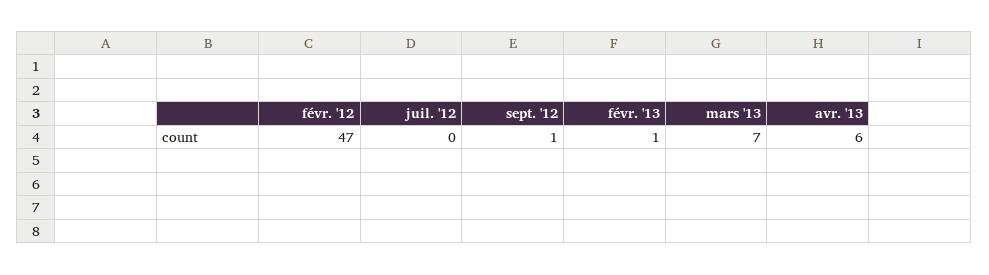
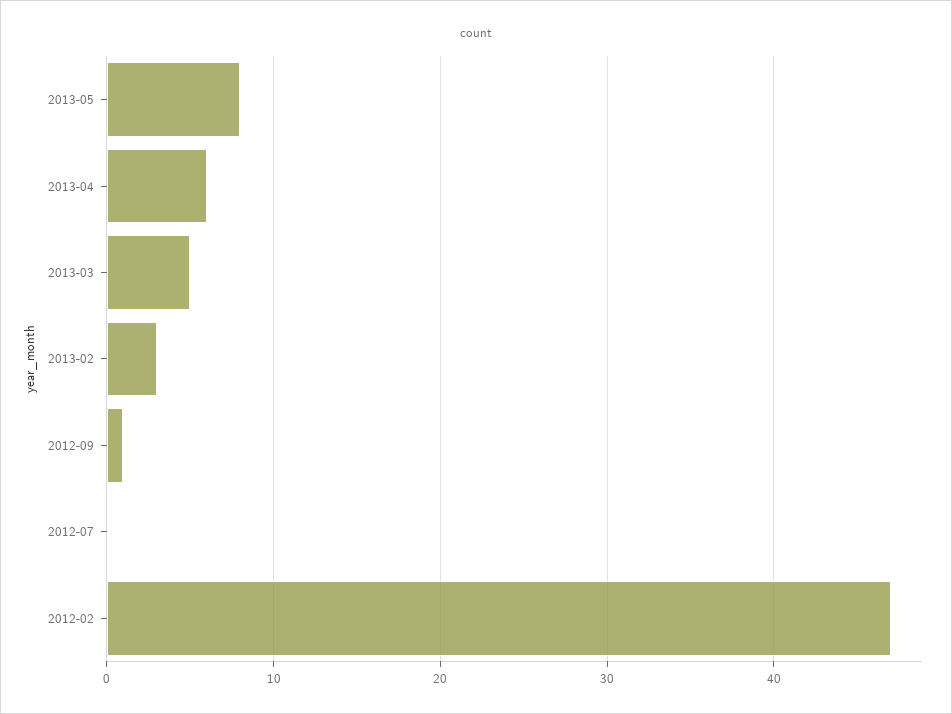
févr. '13: 1 -> 3
mars '13: 7 -> 5
2013-05: none -> 8

